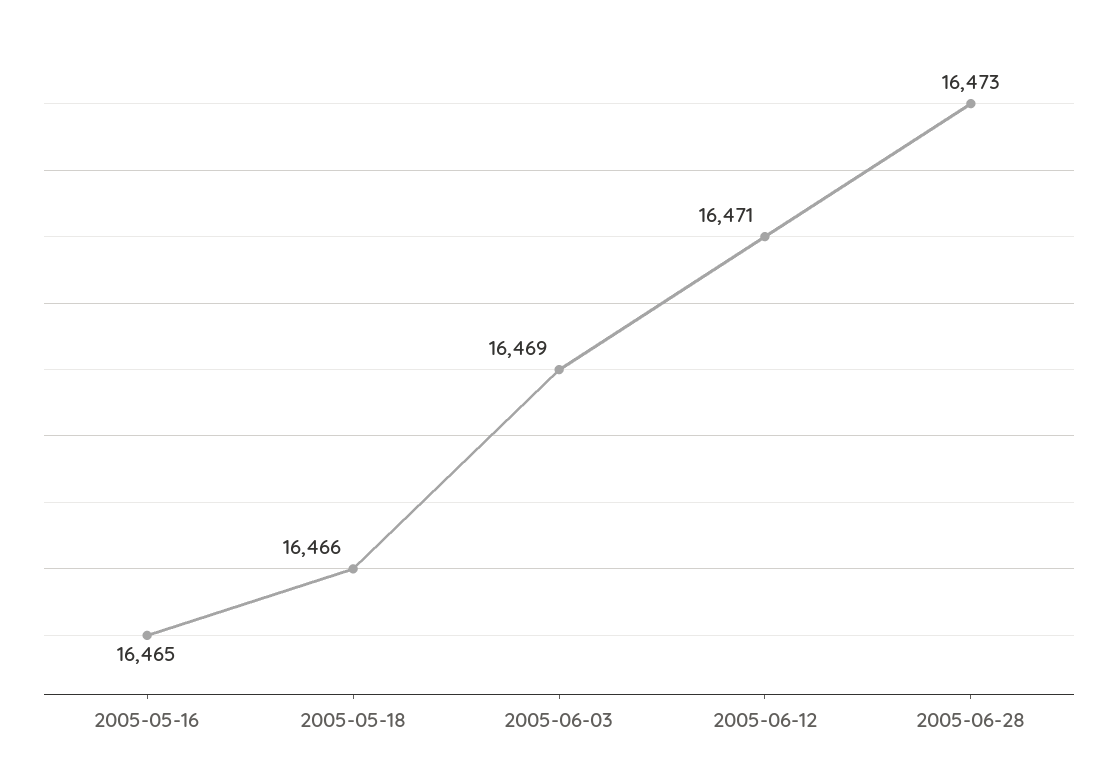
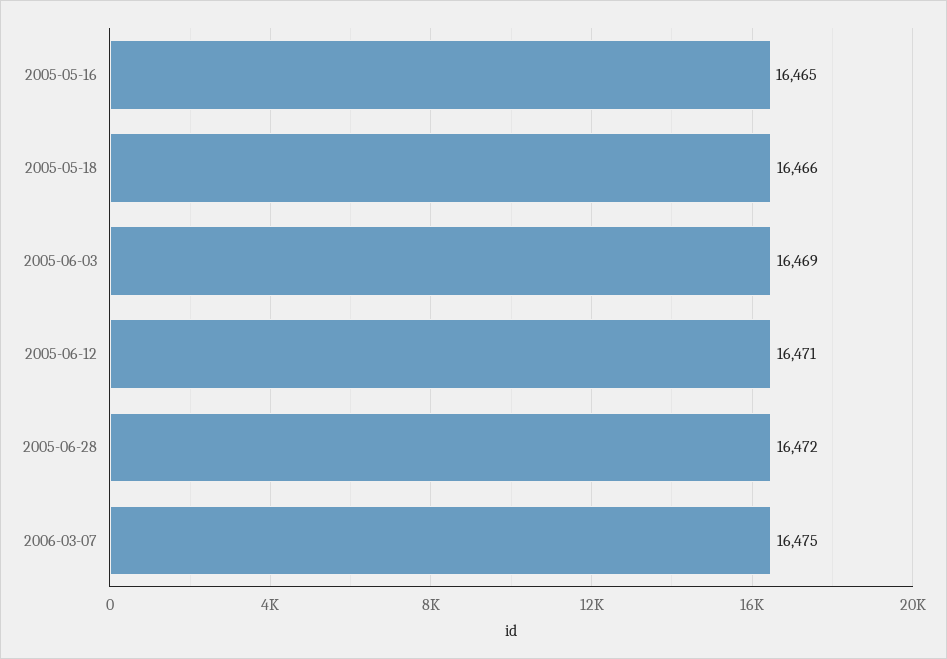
2005-06-28: 16473 -> 16472
2006-03-07: none -> 16475

